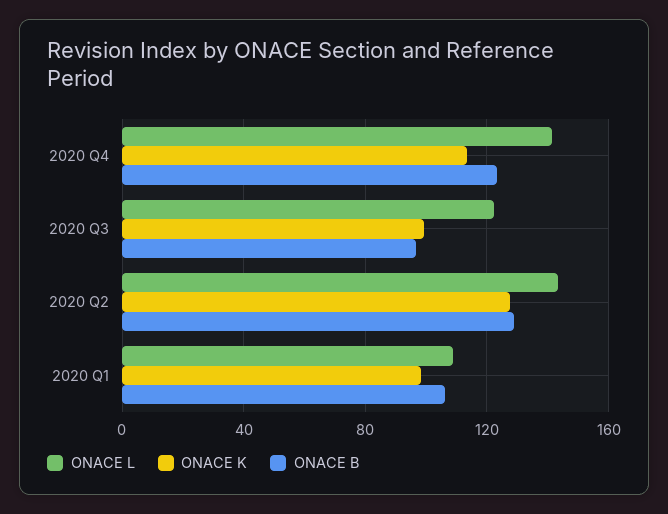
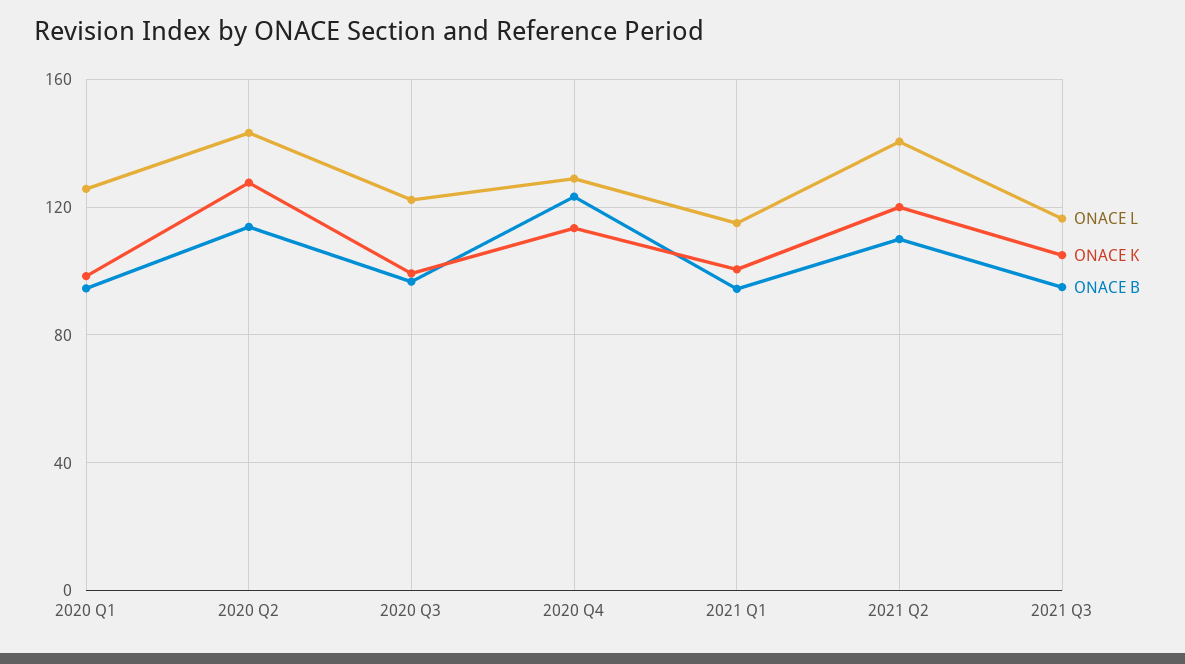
ONACE L, 2020 Q4: 140 -> 130
ONACE B, 2020 Q2: 130 -> 115
ONACE L, 2020 Q1: 110 -> 125
ONACE B, 2020 Q1: 105 -> 95
ONACE L, 2021 Q1: none -> 115
ONACE K, 2021 Q1: none -> 100
ONACE B, 2021 Q1: none -> 95
ONACE L, 2021 Q2: none -> 140
ONACE K, 2021 Q2: none -> 120
ONACE B, 2021 Q2: none -> 110
ONACE L, 2021 Q3: none -> 115
ONACE K, 2021 Q3: none -> 105
ONACE B, 2021 Q3: none -> 95

